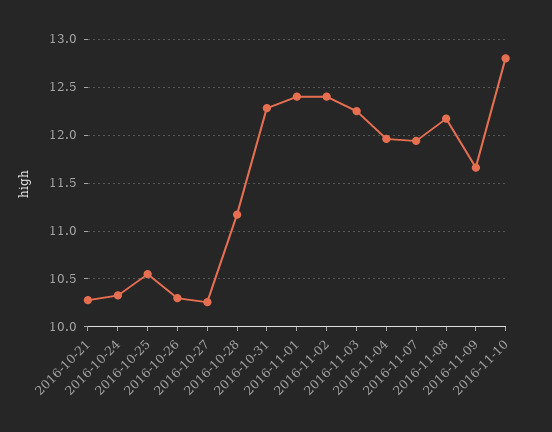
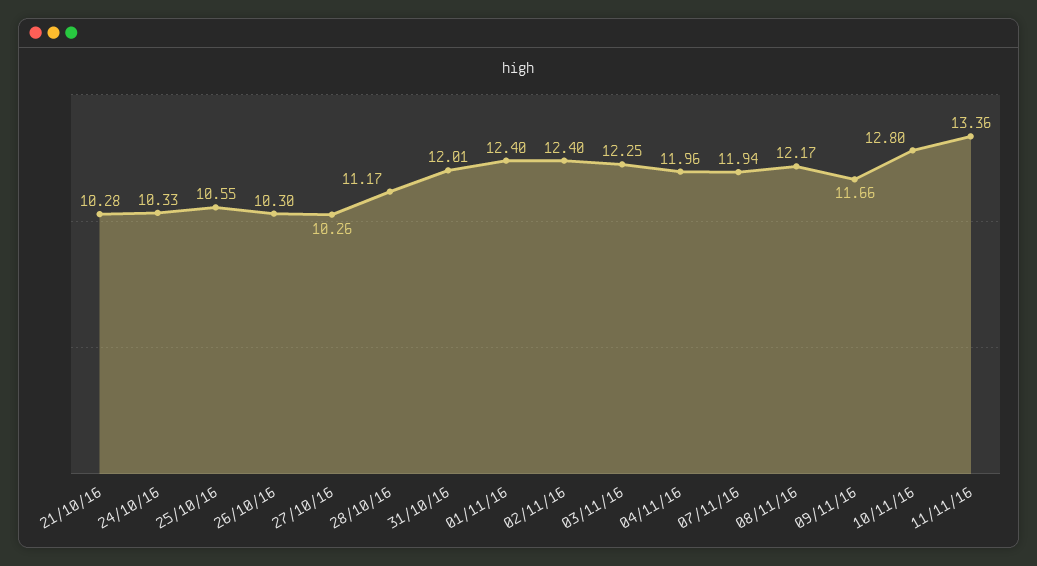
2016-10-31: 12.3 -> 12.01
11/11/16: none -> 13.36

